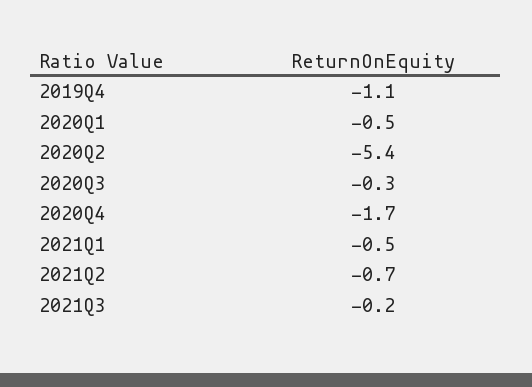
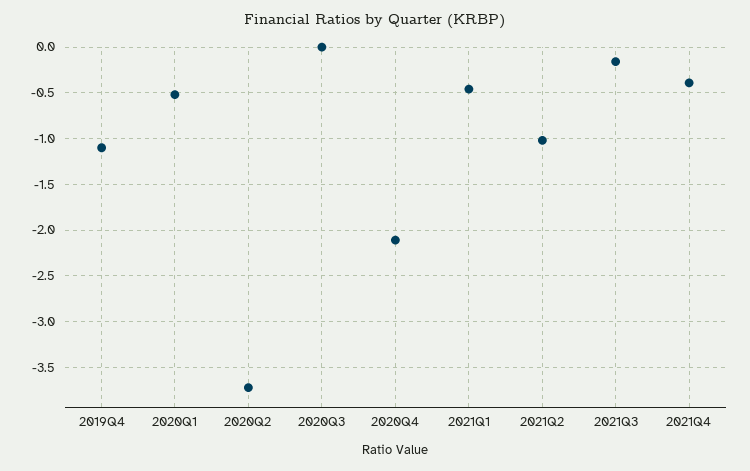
2020Q2: -5.4 -> -3.7
2020Q3: -0.3 -> 0
2020Q4: -1.7 -> -2.1
2021Q2: -0.7 -> -1
2021Q4: none -> -0.4

